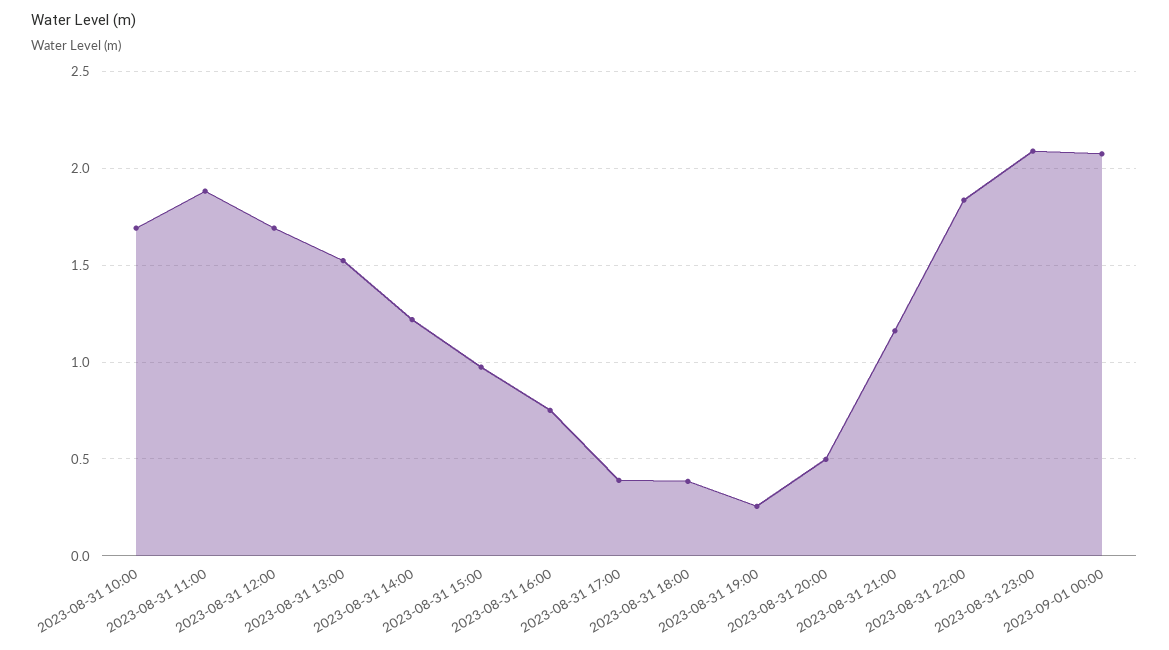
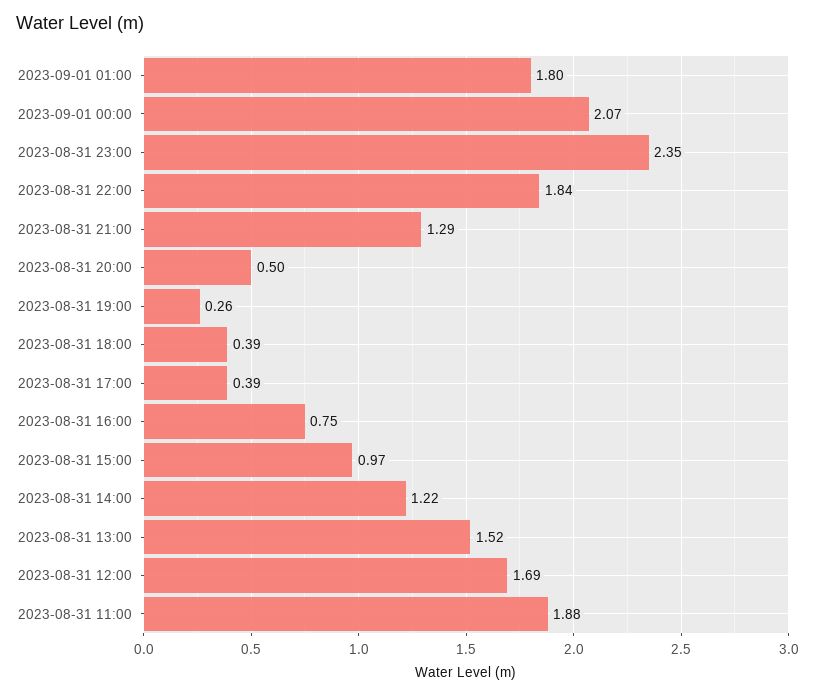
2023-08-31 10:00: 1.7 -> none
2023-08-31 21:00: 1.15 -> 1.29
2023-08-31 23:00: 2.1 -> 2.35
2023-09-01 01:00: none -> 1.8

